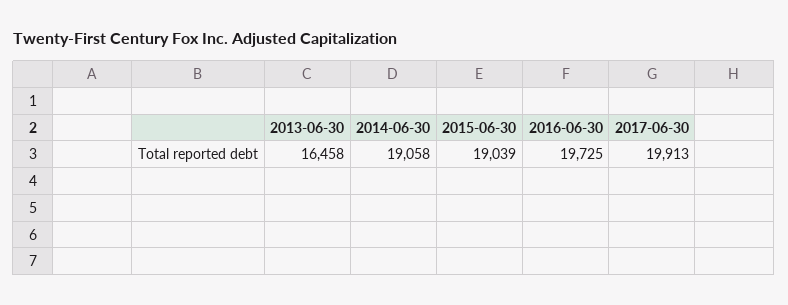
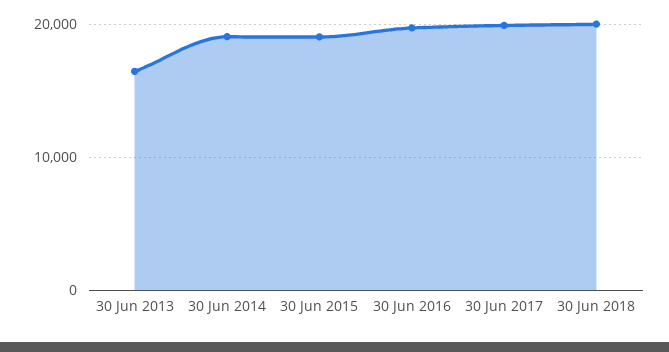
30 Jun 2018: none -> 20000

